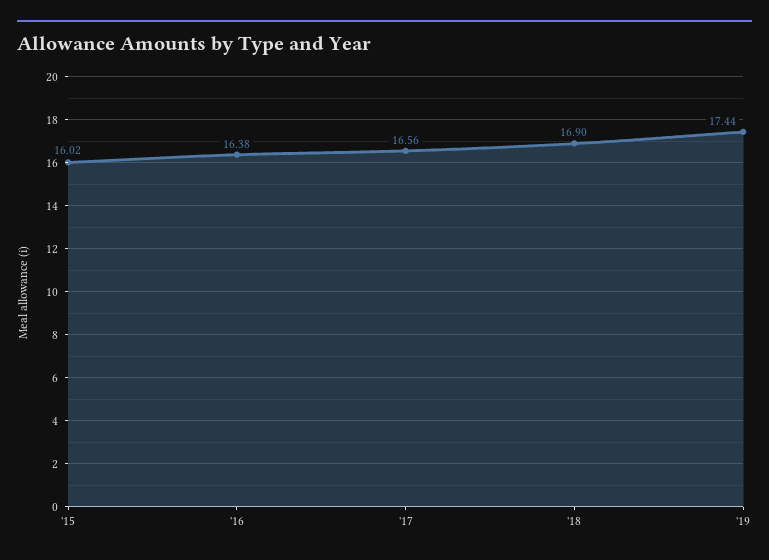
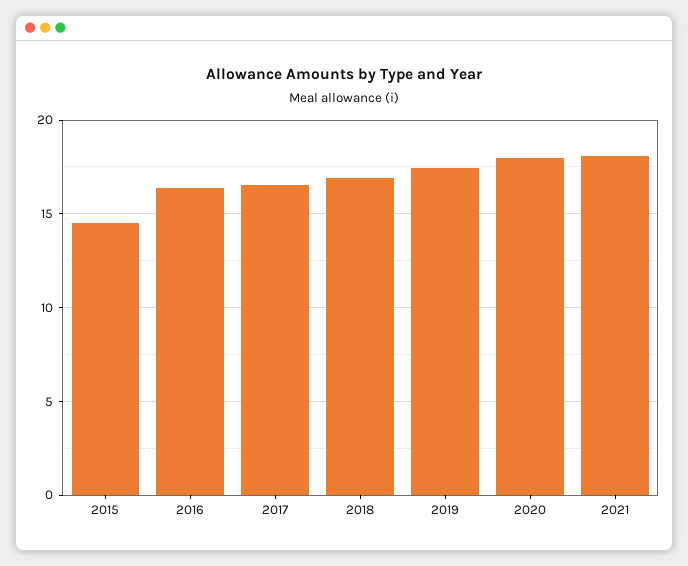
'15: 16.02 -> 14.5
2020: none -> 18
2021: none -> 18

